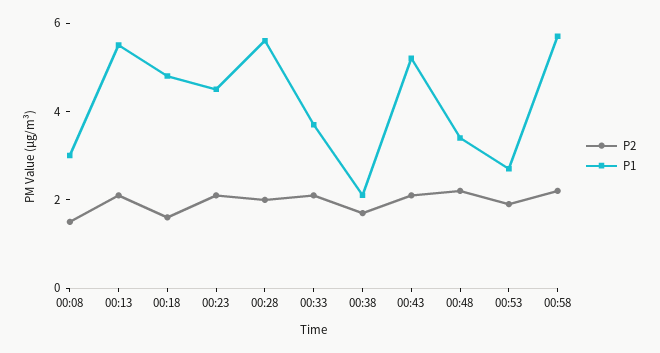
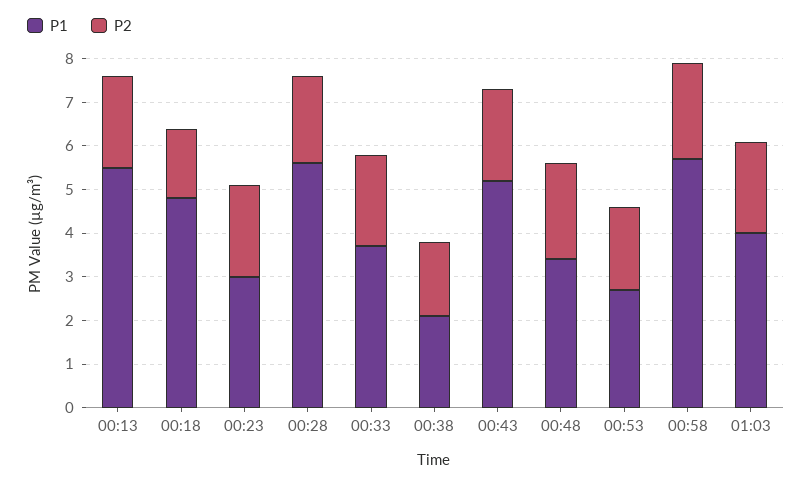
P2, 00:08: 1.5 -> none
P1, 00:08: 3 -> none
P1, 00:23: 4.5 -> 3
P1, 01:03: none -> 4
P2, 01:03: none -> 2

